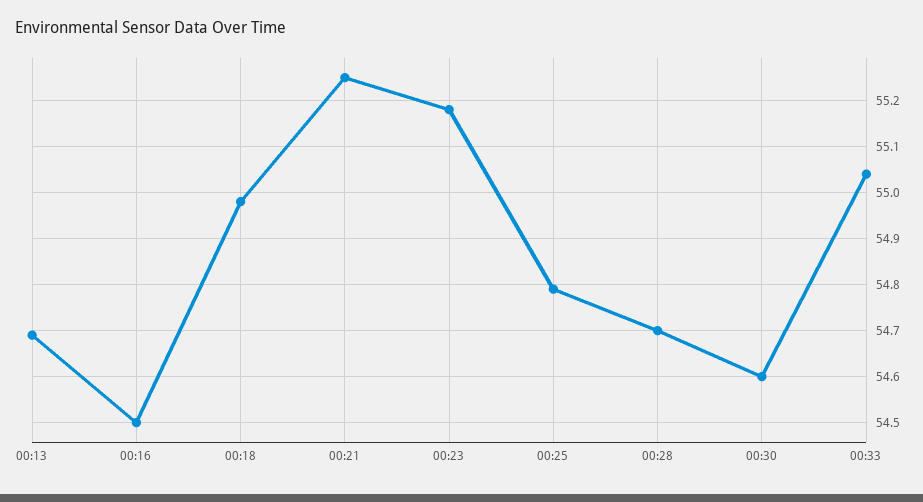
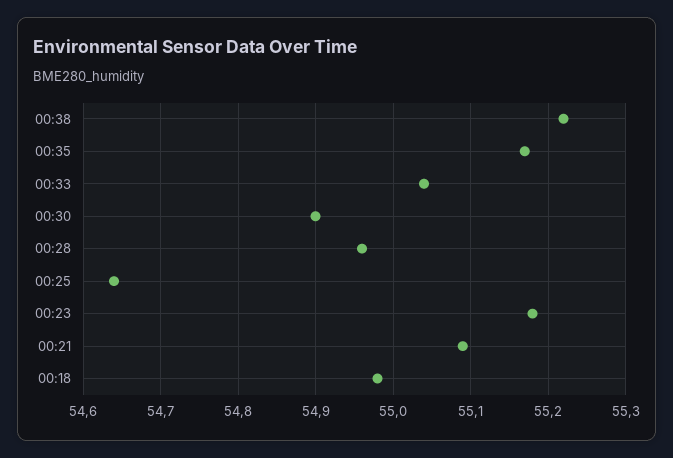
00:13: 54.7 -> none
00:16: 54.5 -> none
00:21: 55.25 -> 55.09
00:25: 54.8 -> 54.64
00:28: 54.7 -> 54.96
00:30: 54.6 -> 54.9
00:38: none -> 55.22
00:35: none -> 55.17

